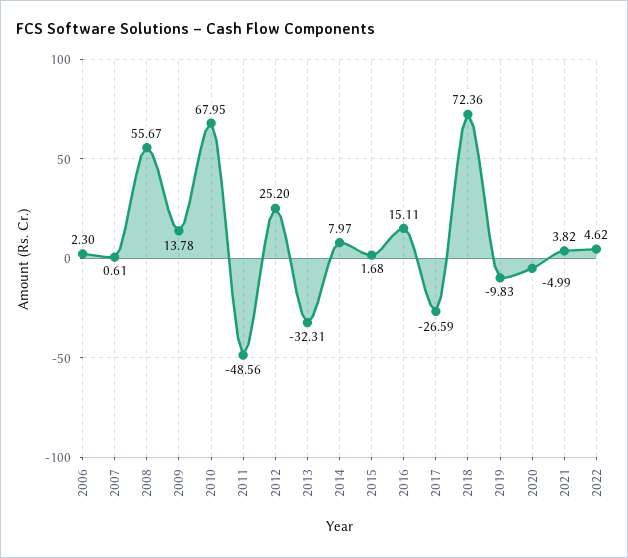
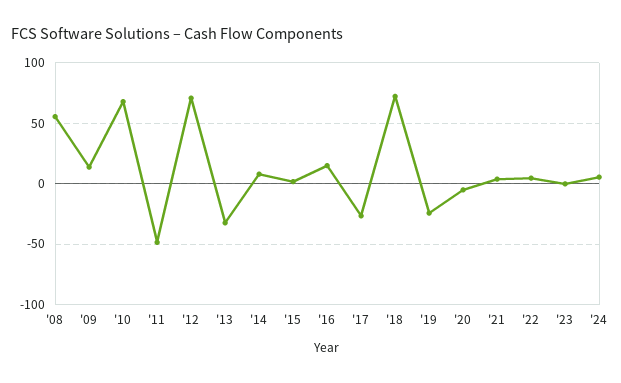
2006: 2.3 -> none
2007: 0.61 -> none
2012: 25.2 -> 70
2019: -9.83 -> -25
'23: none -> 0
'24: none -> 5

